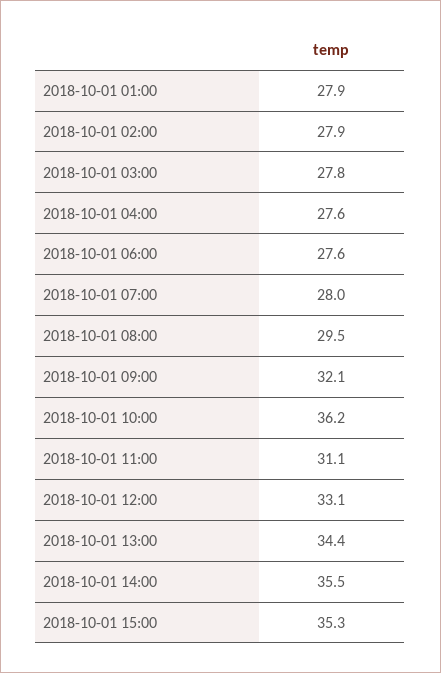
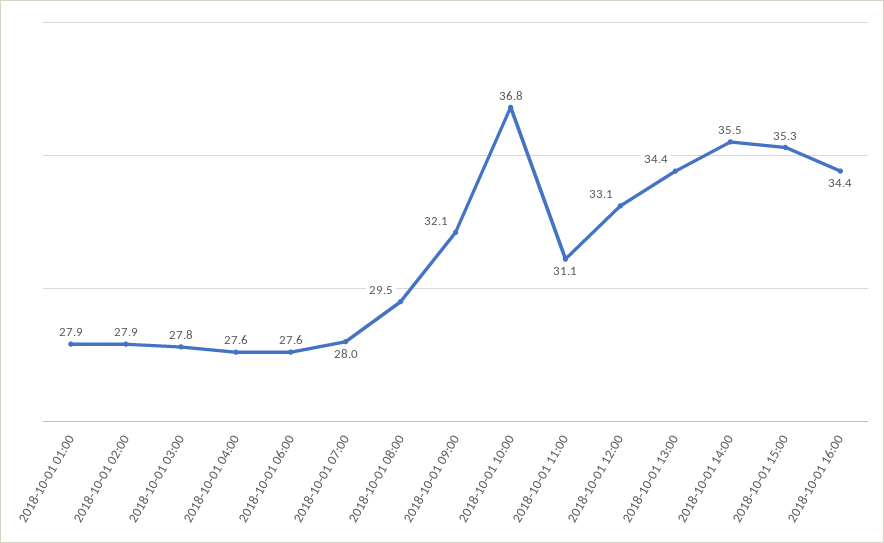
2018-10-01 10:00: 36.2 -> 36.8
2018-10-01 16:00: none -> 34.4

